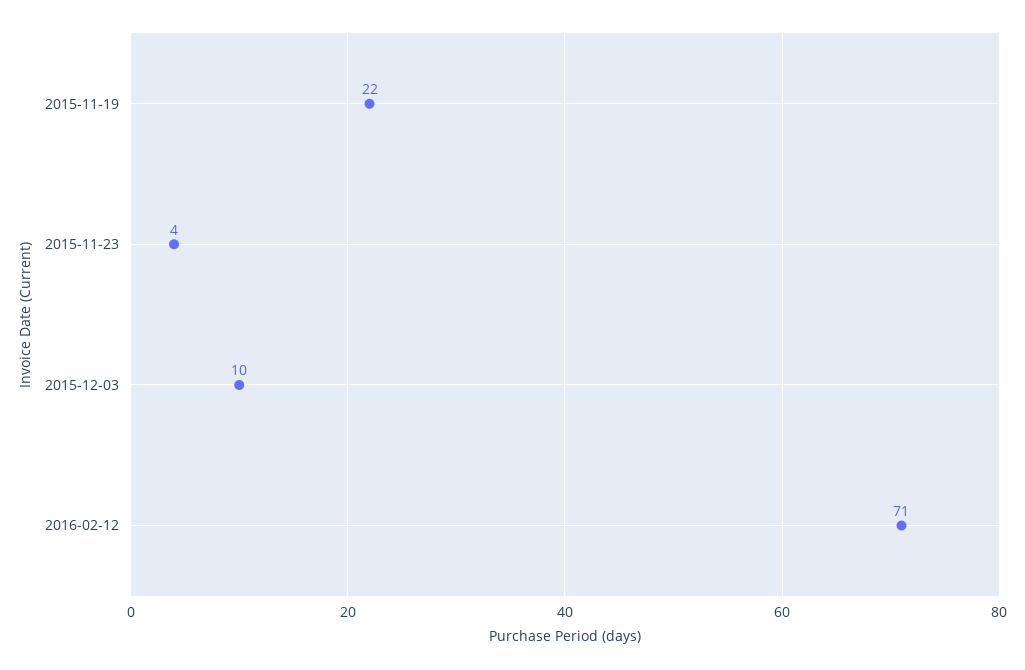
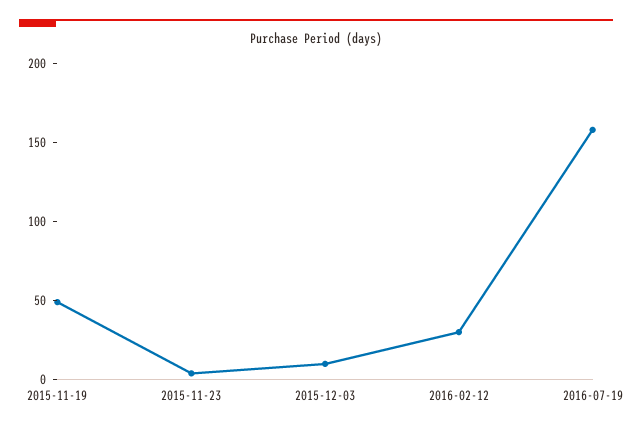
2015-11-19: 22 -> 50
2016-02-12: 71 -> 30
2016-07-19: none -> 160

